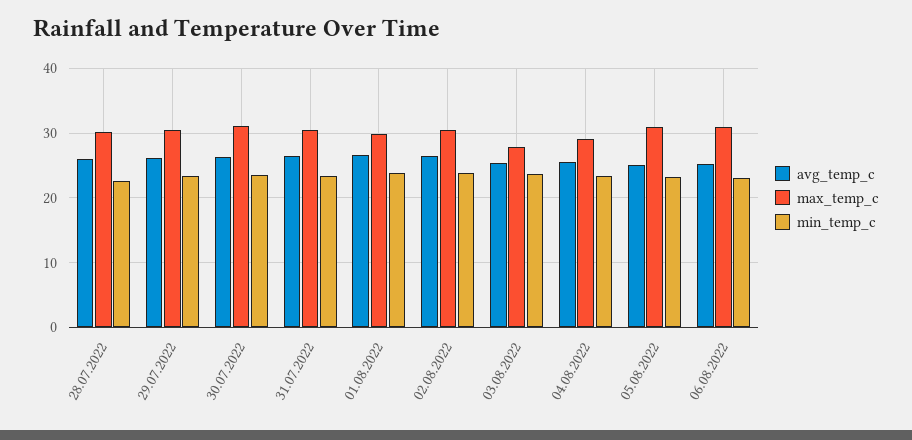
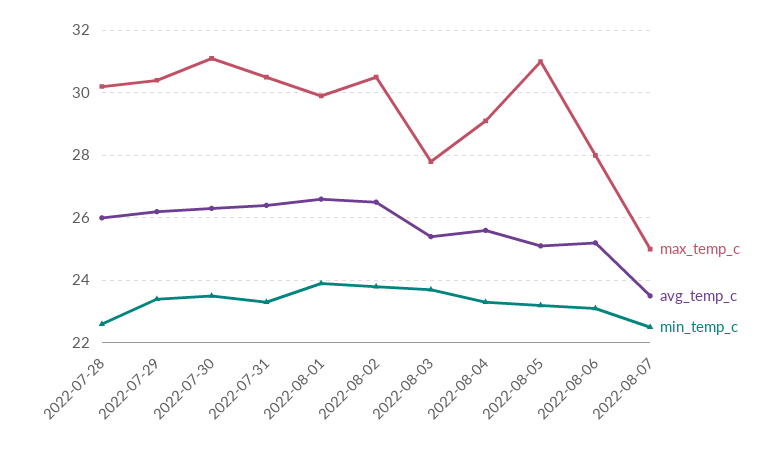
max_temp_c, 06.08.2022: 31 -> 28
max_temp_c, 2022-08-07: none -> 25
avg_temp_c, 2022-08-07: none -> 23.5
min_temp_c, 2022-08-07: none -> 22.5

